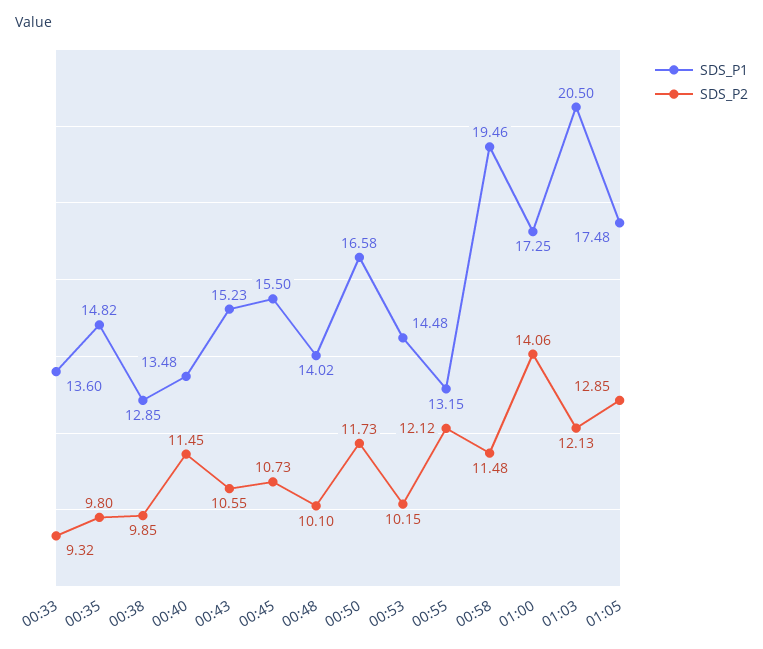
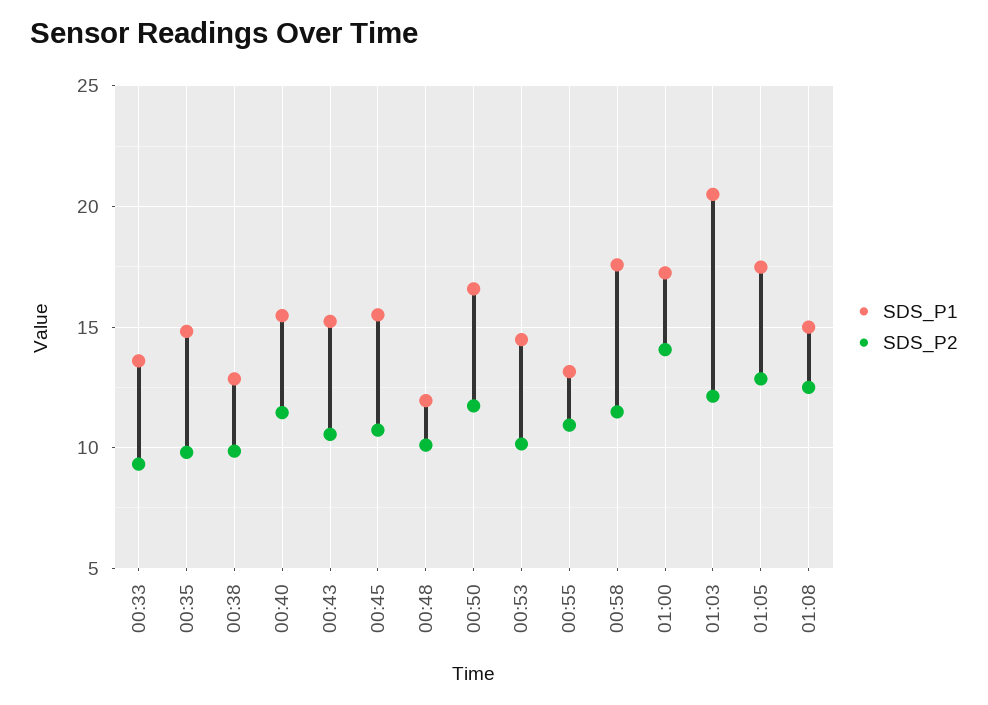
SDS_P1, 00:40: 13.48 -> 15.5
SDS_P1, 00:48: 14.02 -> 12
SDS_P2, 00:55: 12.12 -> 11
SDS_P1, 00:58: 19.46 -> 17.5
SDS_P1, 01:08: none -> 15
SDS_P2, 01:08: none -> 12.5

